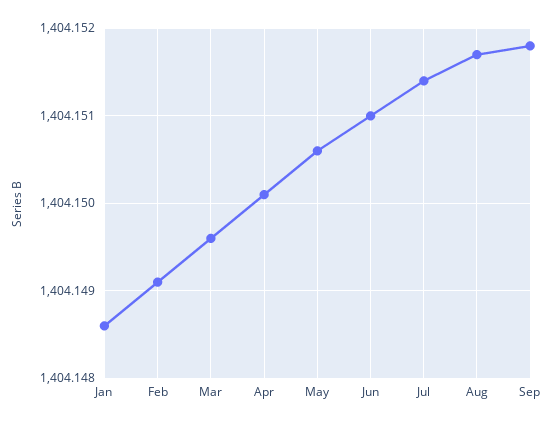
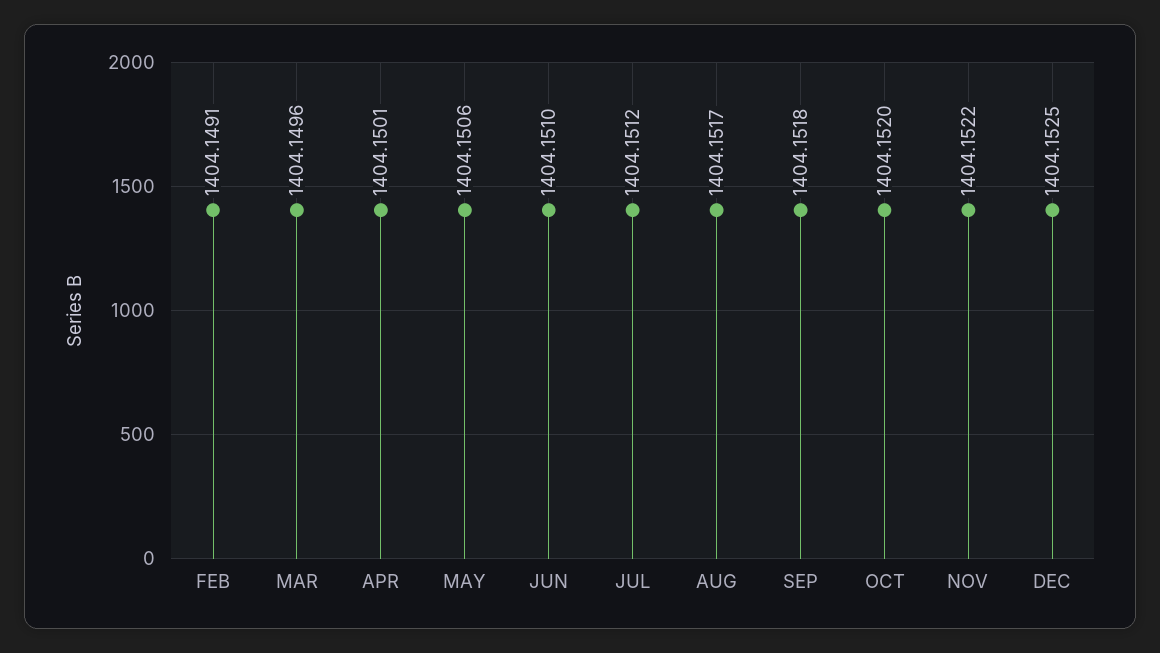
Jan: 1404.1486 -> none
Jul: 1404.1514 -> 1404.1512
OCT: none -> 1404.152
NOV: none -> 1404.1522
DEC: none -> 1404.1525

